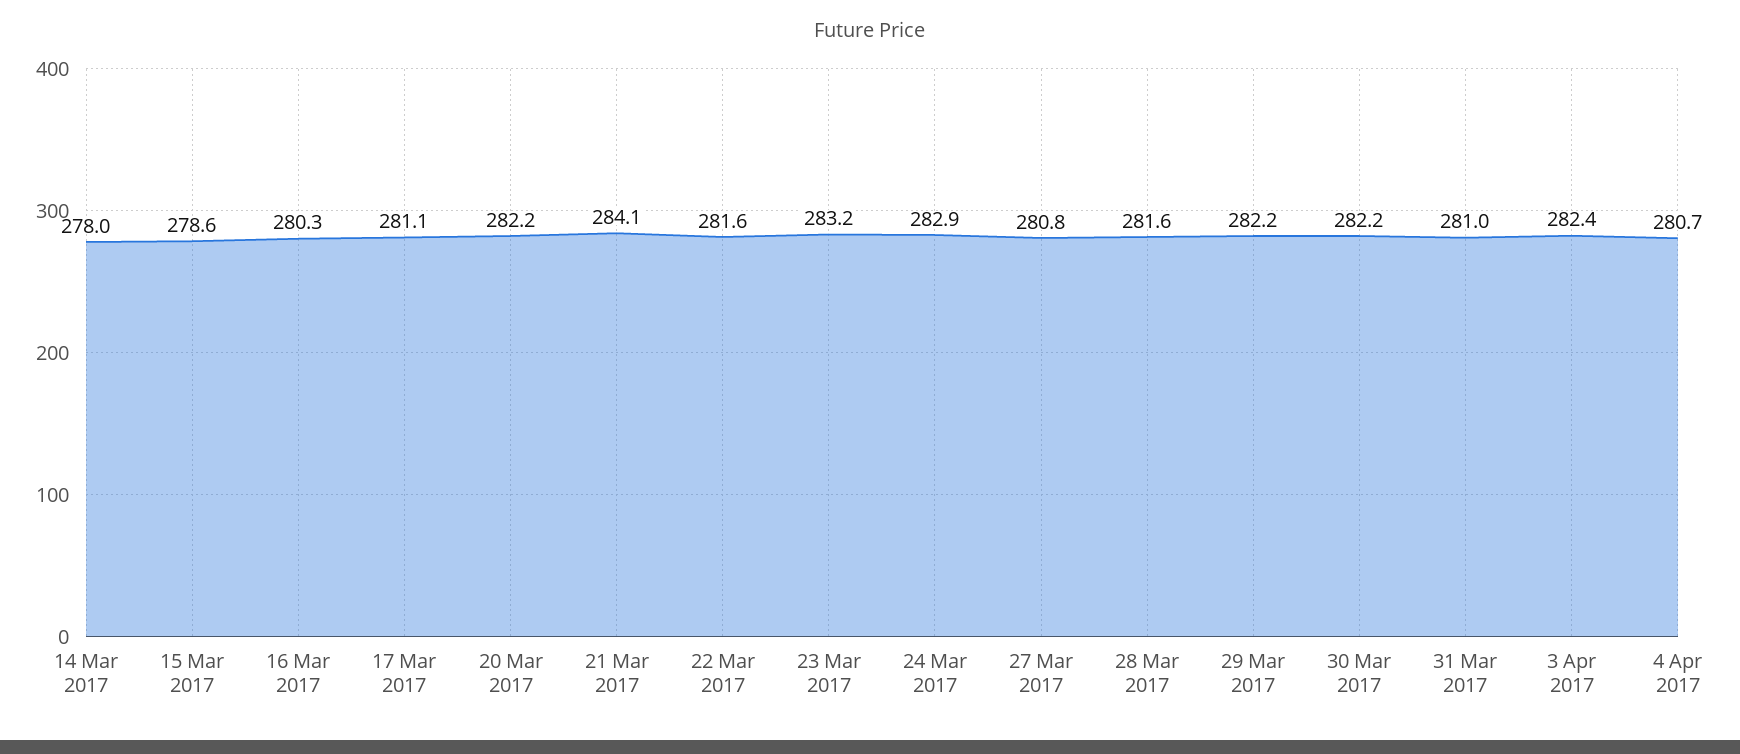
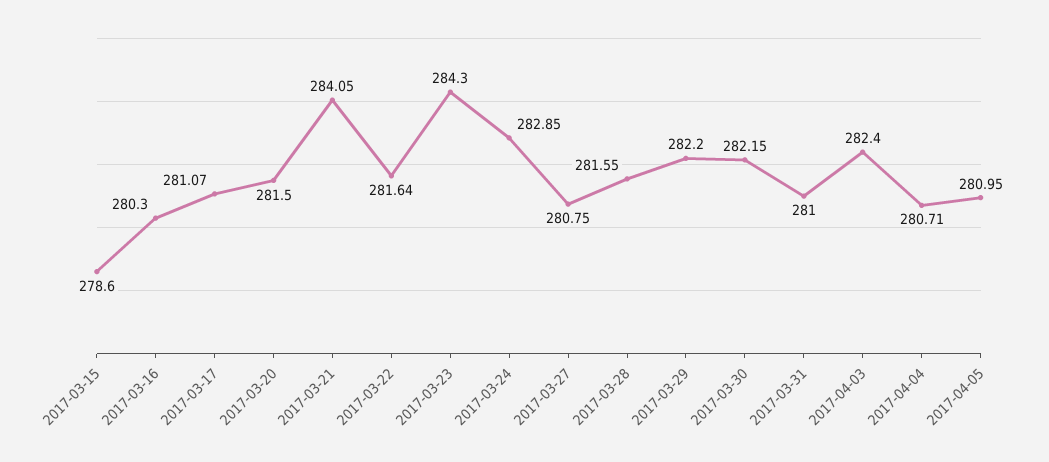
14 Mar 2017: 278 -> none
20 Mar 2017: 282.2 -> 281.5
23 Mar 2017: 283.2 -> 284.3
2017-04-05: none -> 280.95

